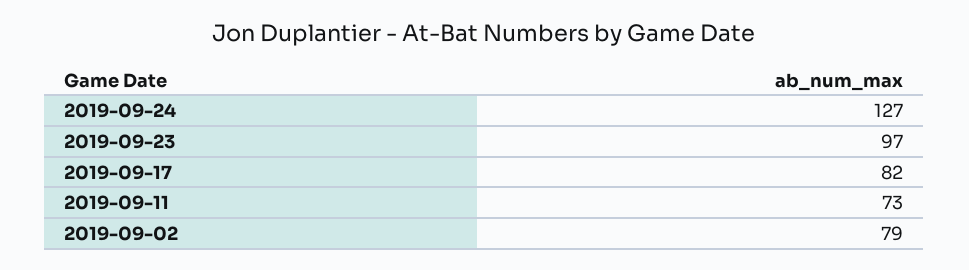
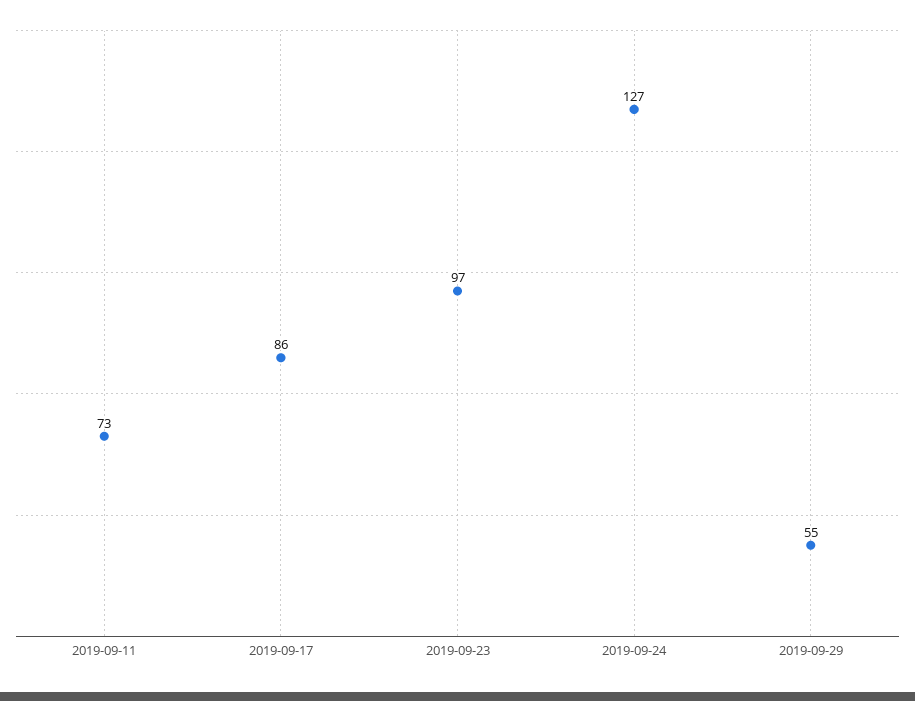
2019-09-17: 82 -> 86
2019-09-02: 79 -> none
2019-09-29: none -> 55

